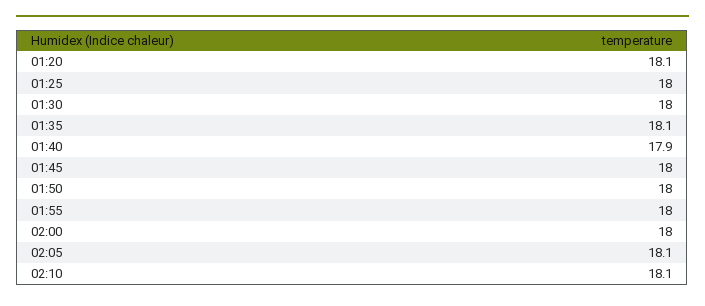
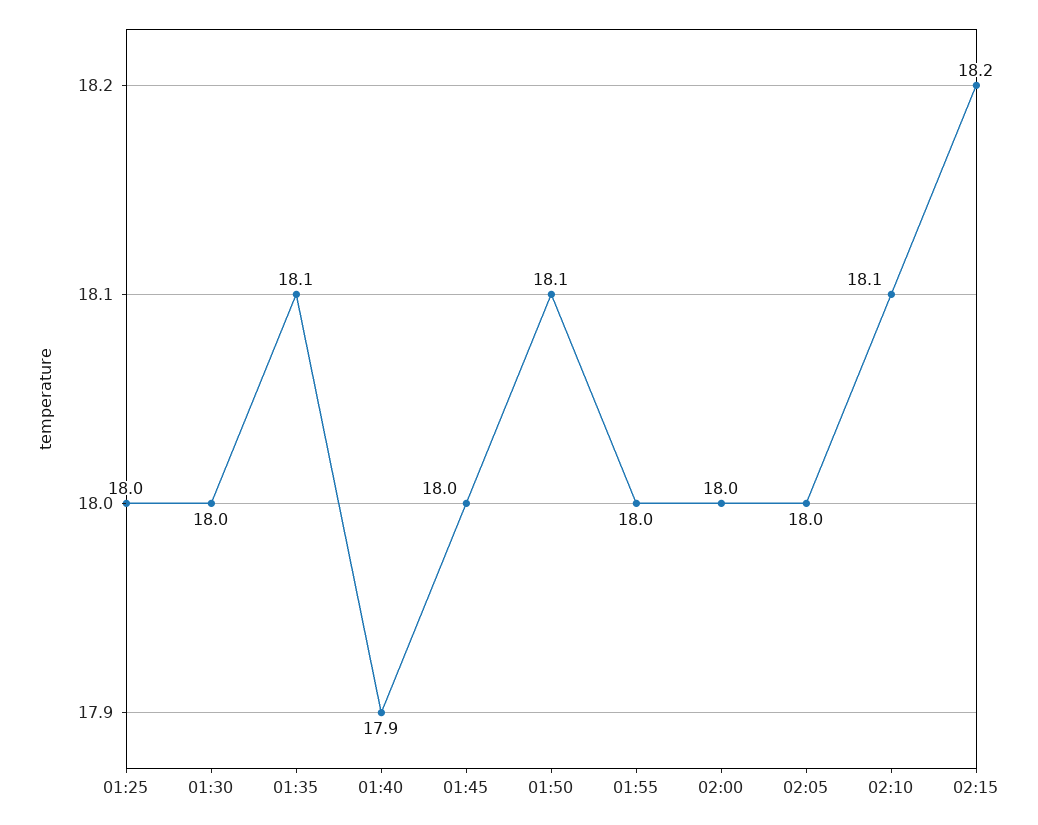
01:20: 18.1 -> none
01:50: 18 -> 18.1
02:05: 18.1 -> 18
02:15: none -> 18.2

